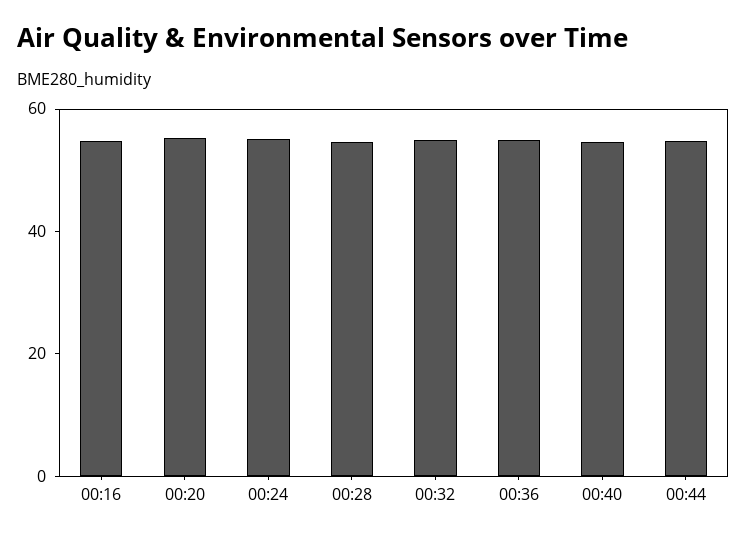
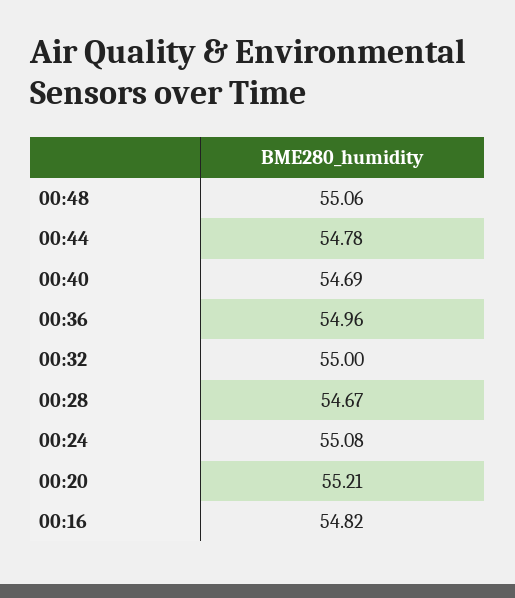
00:48: none -> 55.06

